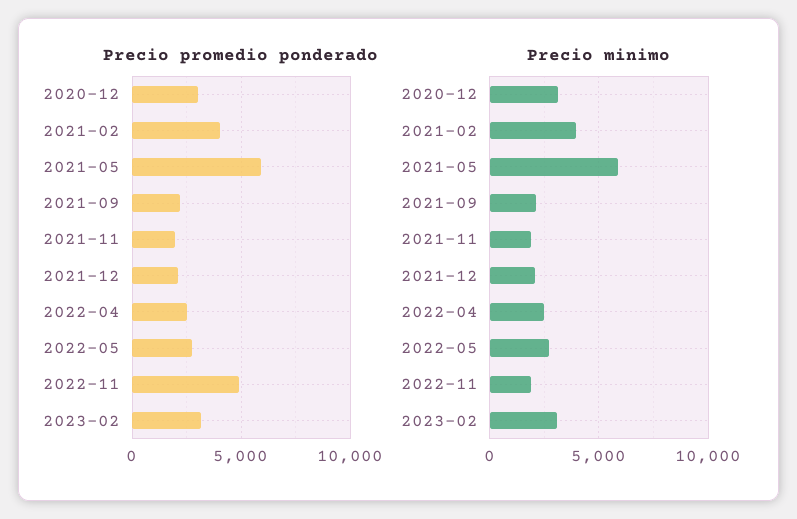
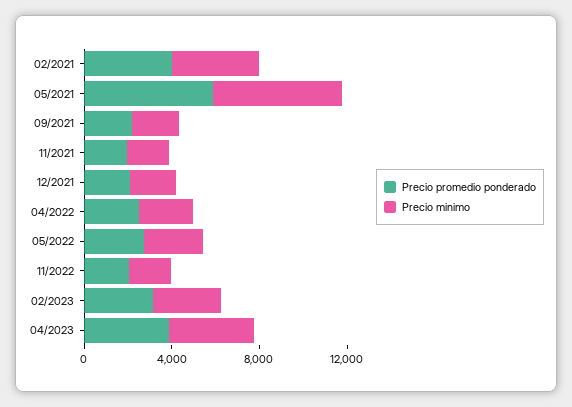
Precio promedio ponderado, 2020-12: 3000 -> none
Precio promedio ponderado, 2022-11: 5000 -> 2000
Precio minimo, 2020-12: 3000 -> none
Precio promedio ponderado, 04/2023: none -> 4000
Precio minimo, 04/2023: none -> 4000

